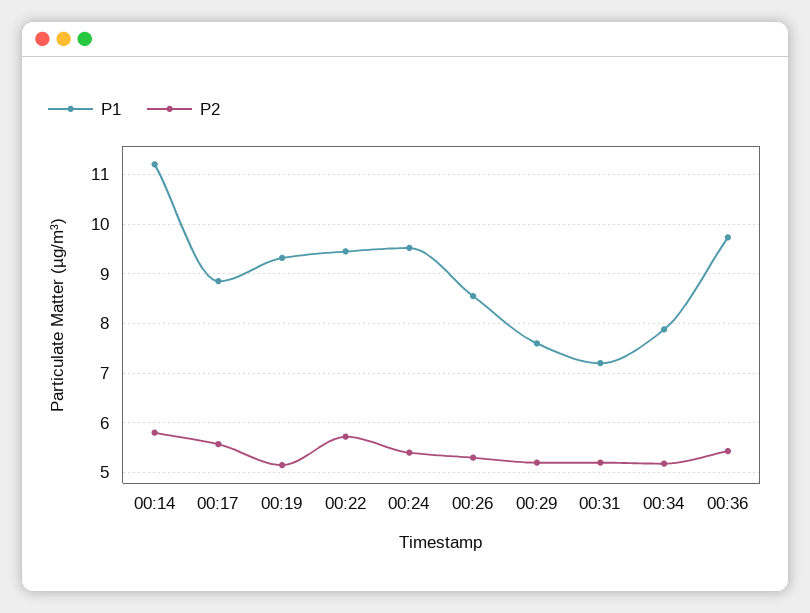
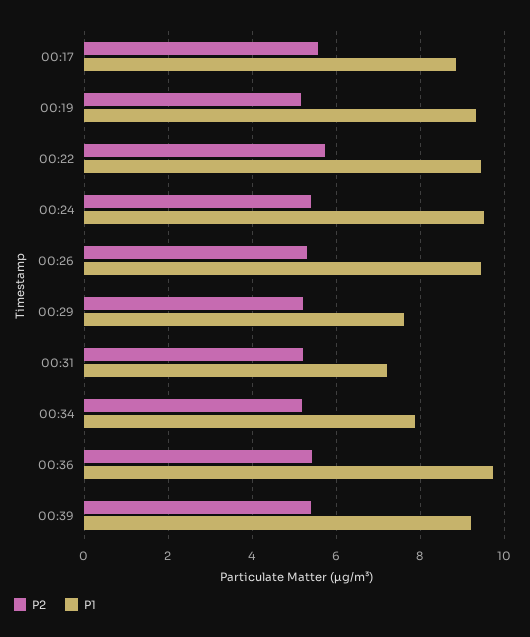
P1, 00:14: 11.2 -> none
P2, 00:14: 5.8 -> none
P1, 00:26: 8.6 -> 9.4
P2, 00:39: none -> 5.4
P1, 00:39: none -> 9.2

